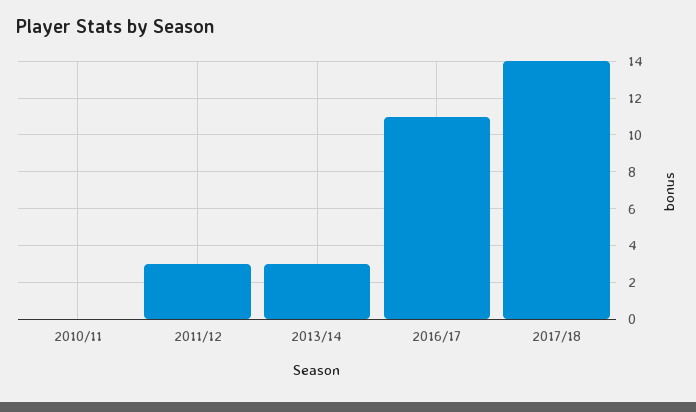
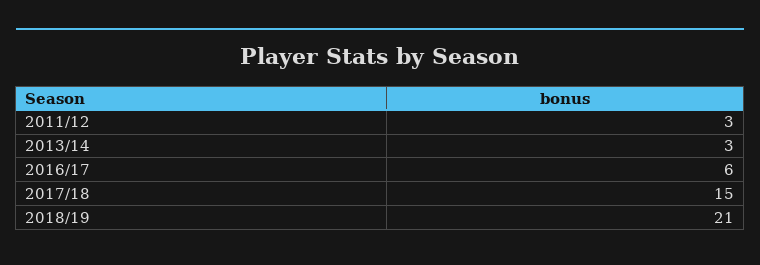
2010/11: 0 -> none
2016/17: 11 -> 6
2017/18: 14 -> 15
2018/19: none -> 21

